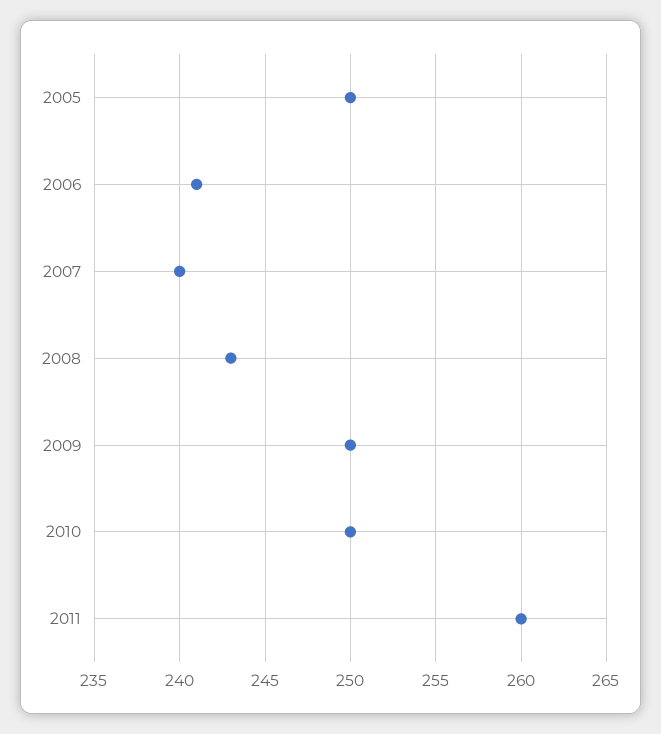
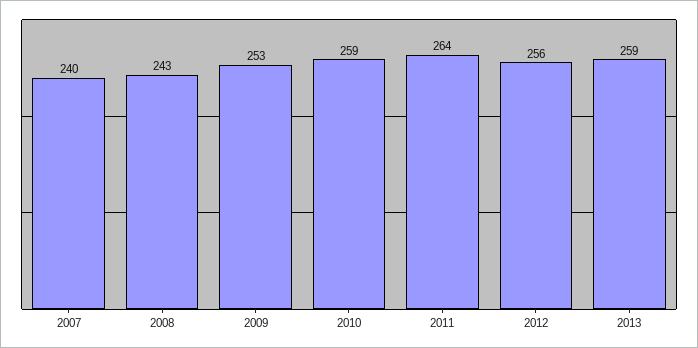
2005: 250 -> none
2006: 241 -> none
2009: 250 -> 253
2010: 250 -> 259
2011: 260 -> 264
2012: none -> 256
2013: none -> 259

